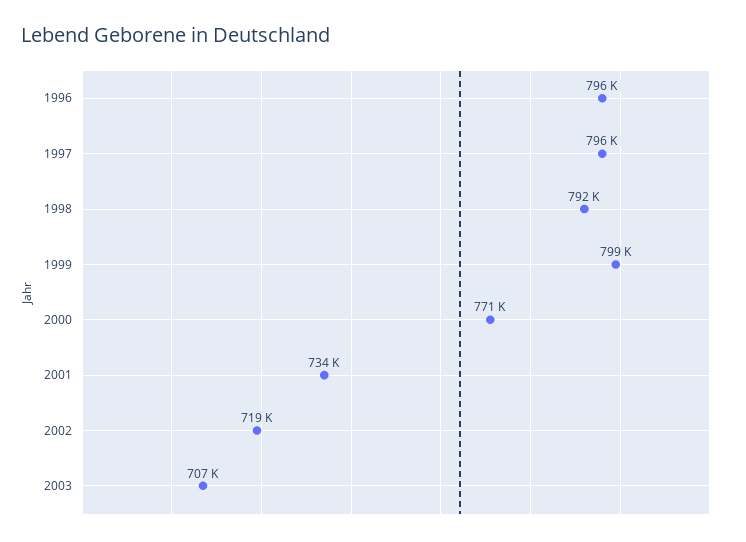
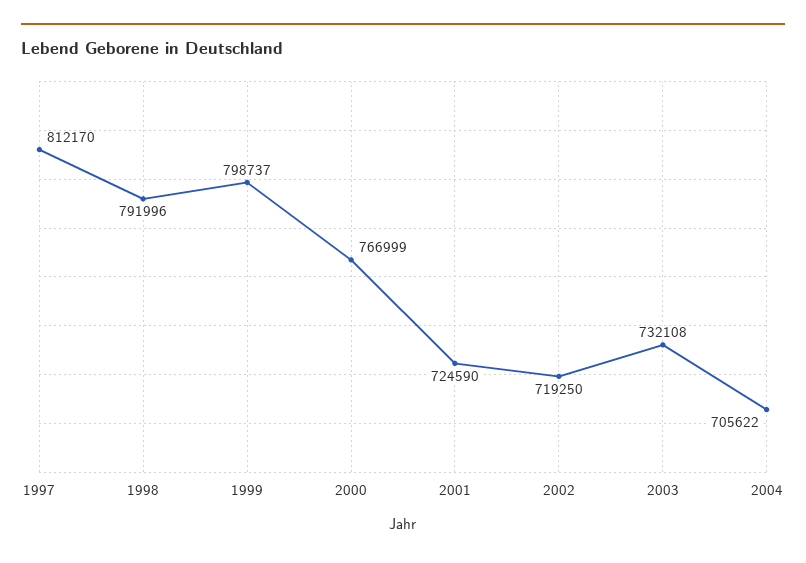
1996: 796000 -> none
1997: 796000 -> 812170
2000: 771000 -> 766999
2001: 734000 -> 724590
2003: 707000 -> 732108
2004: none -> 705622

